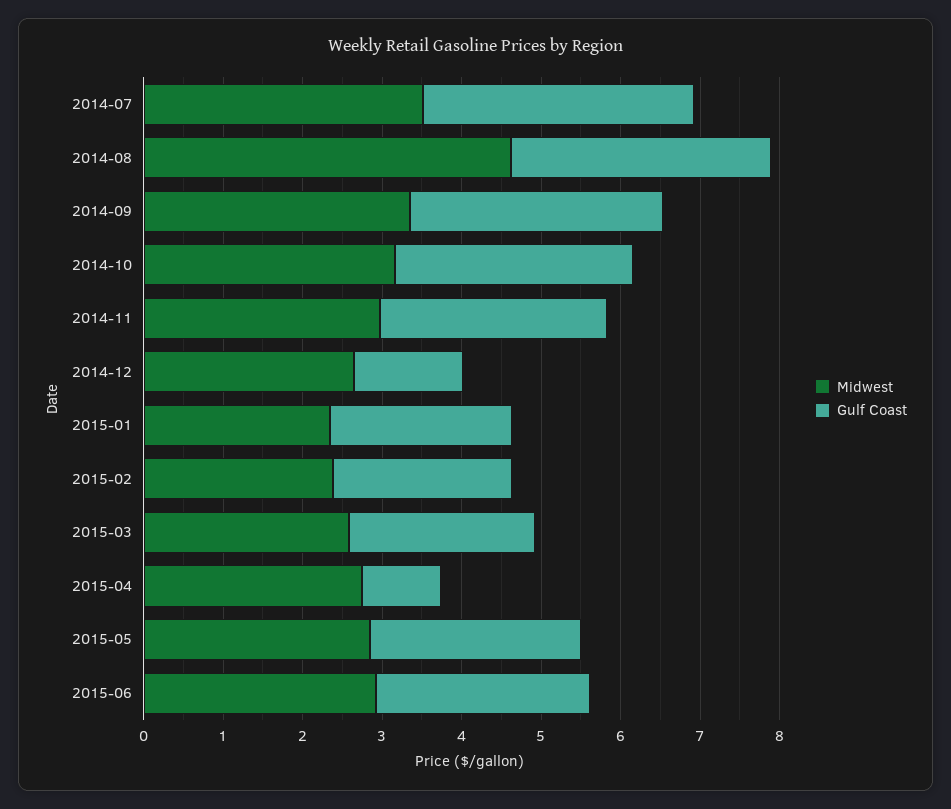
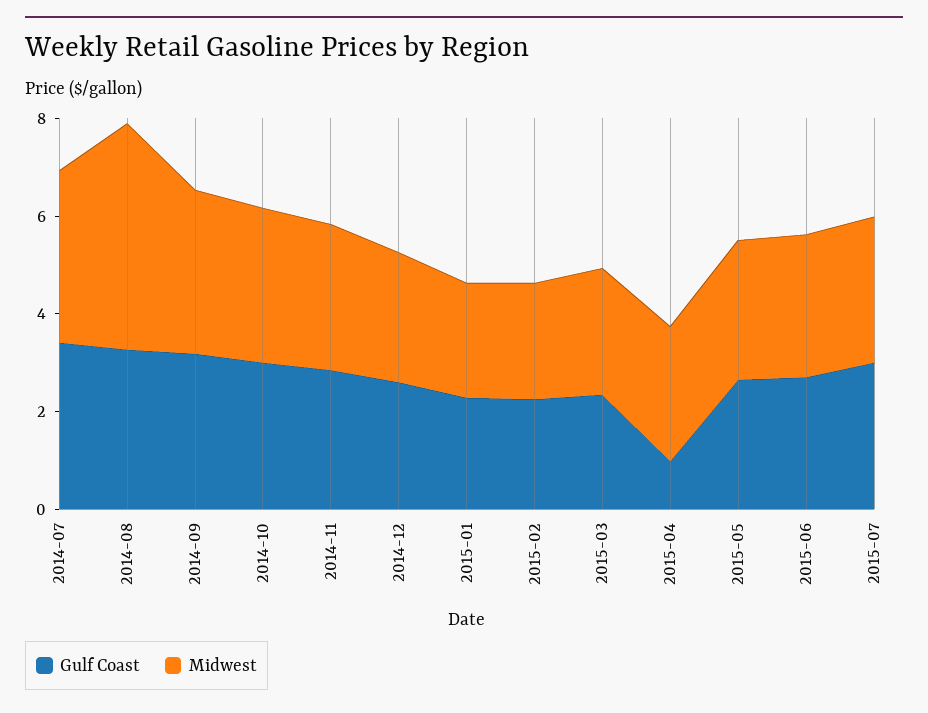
Gulf Coast, 2014-12: 1.4 -> 2.5
Gulf Coast, 2015-07: none -> 3
Midwest, 2015-07: none -> 3

